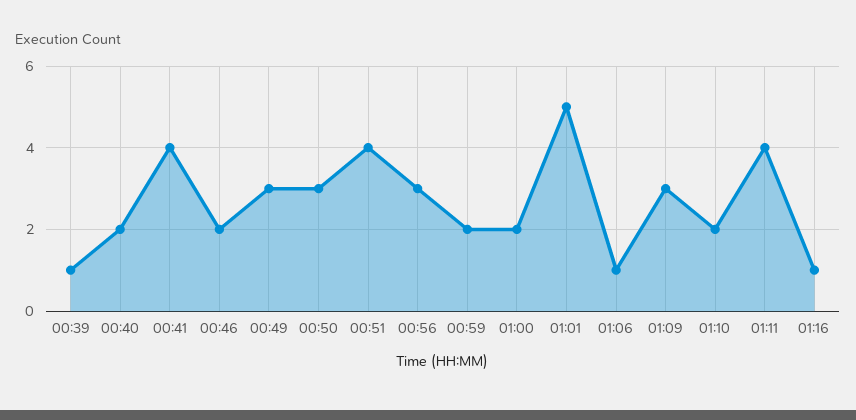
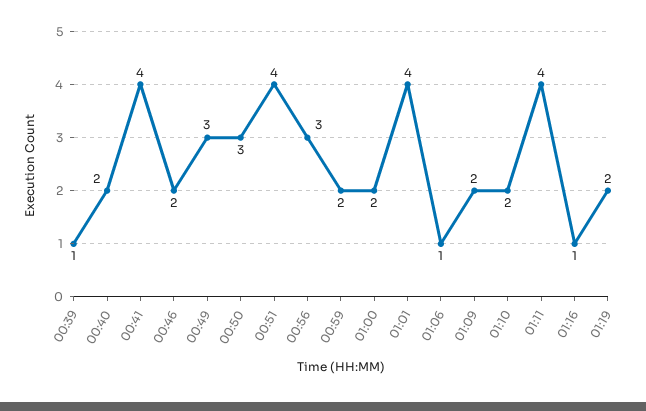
01:01: 5 -> 4
01:09: 3 -> 2
01:19: none -> 2

